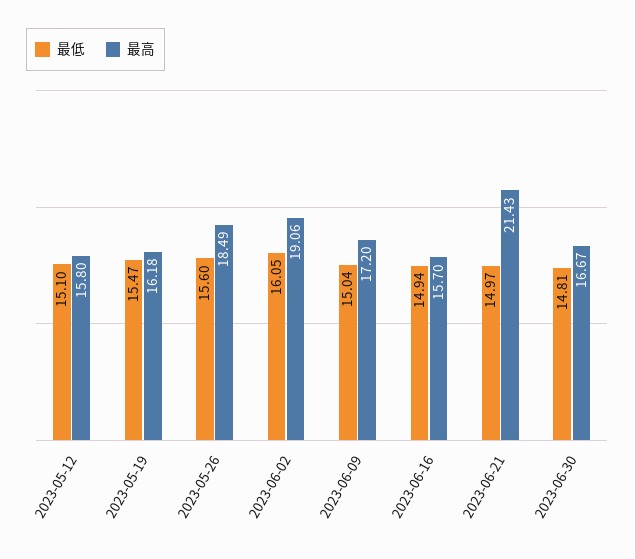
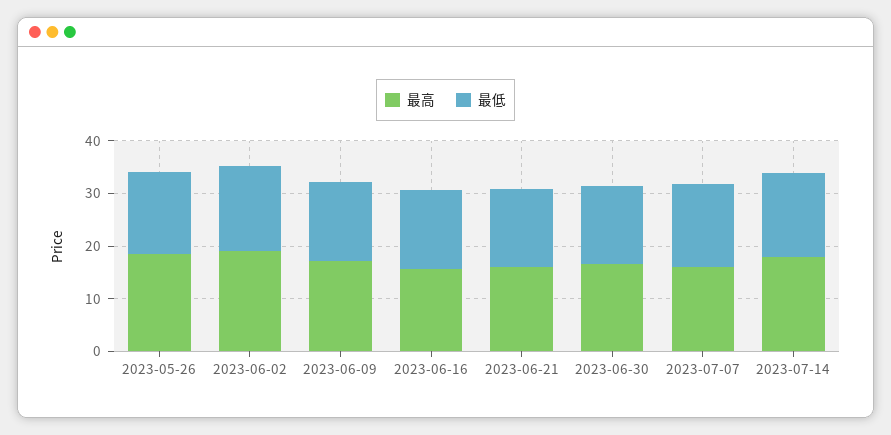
最低, 2023-05-12: 15.1 -> none
最高, 2023-05-12: 15.8 -> none
最低, 2023-05-19: 15.47 -> none
最高, 2023-05-19: 16.18 -> none
最高, 2023-06-21: 21.43 -> 16
最高, 2023-07-07: none -> 16
最低, 2023-07-07: none -> 16
最高, 2023-07-14: none -> 18
最低, 2023-07-14: none -> 16

